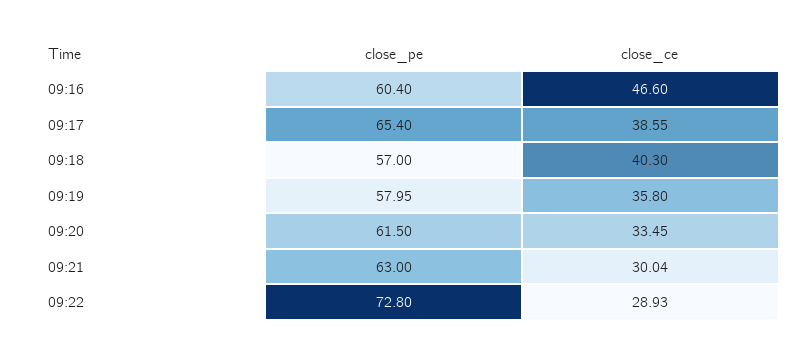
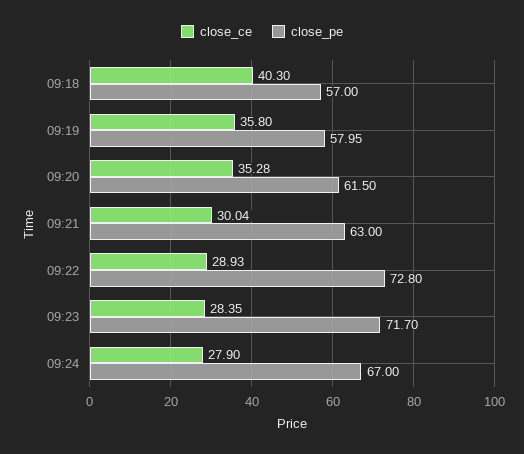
close_pe, 09:16: 60.4 -> none
close_ce, 09:16: 46.6 -> none
close_pe, 09:17: 65.4 -> none
close_ce, 09:17: 38.55 -> none
close_ce, 09:20: 33.45 -> 35.28
close_ce, 09:23: none -> 28.35
close_pe, 09:23: none -> 71.7
close_ce, 09:24: none -> 27.9
close_pe, 09:24: none -> 67

